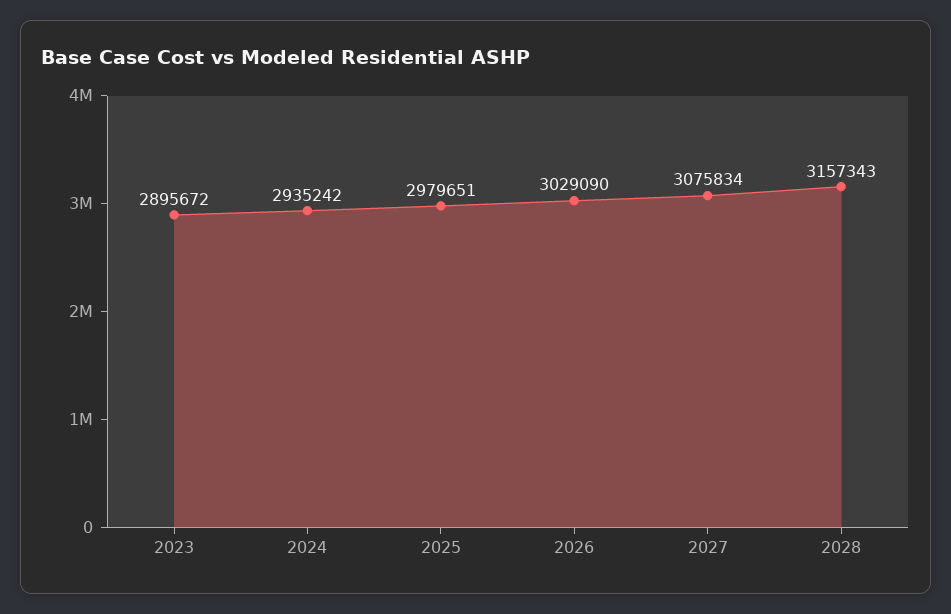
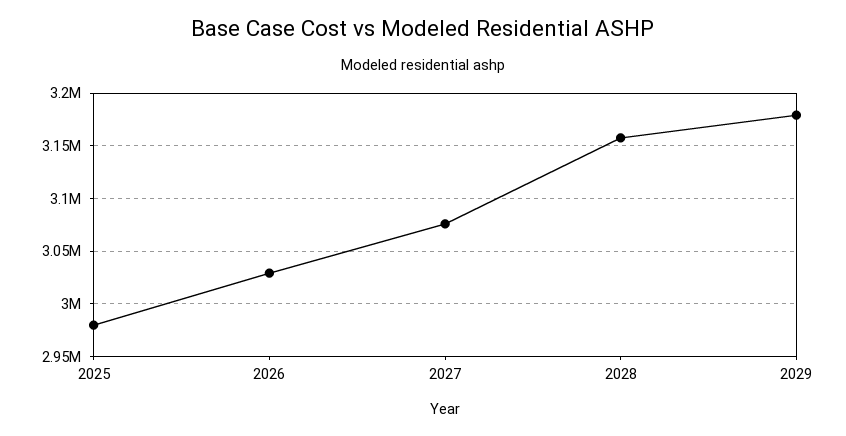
2023: 2895672 -> none
2024: 2935242 -> none
2029: none -> 3180000

